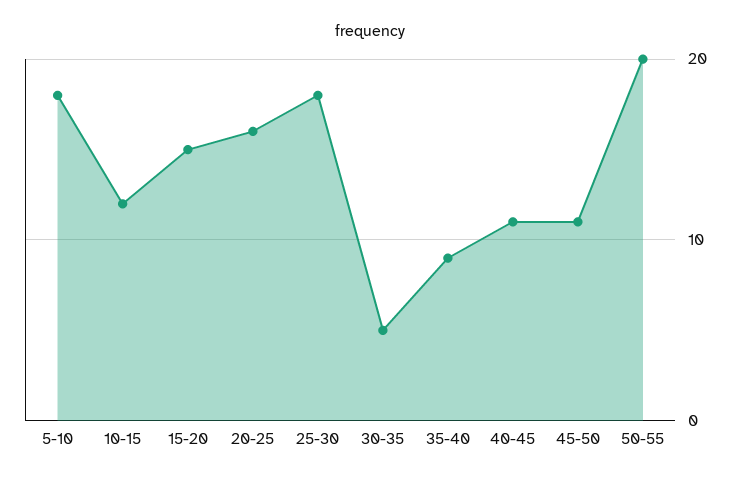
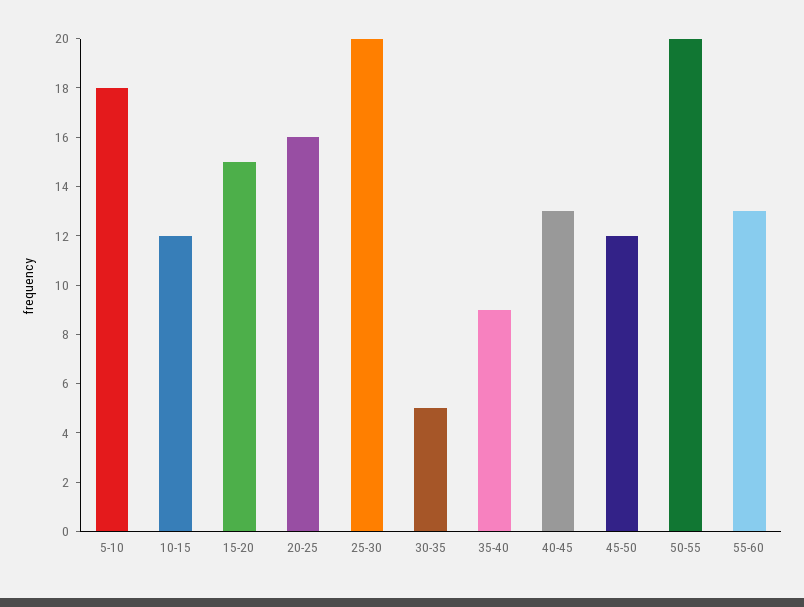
25-30: 18 -> 20
40-45: 11 -> 13
45-50: 11 -> 12
55-60: none -> 13

